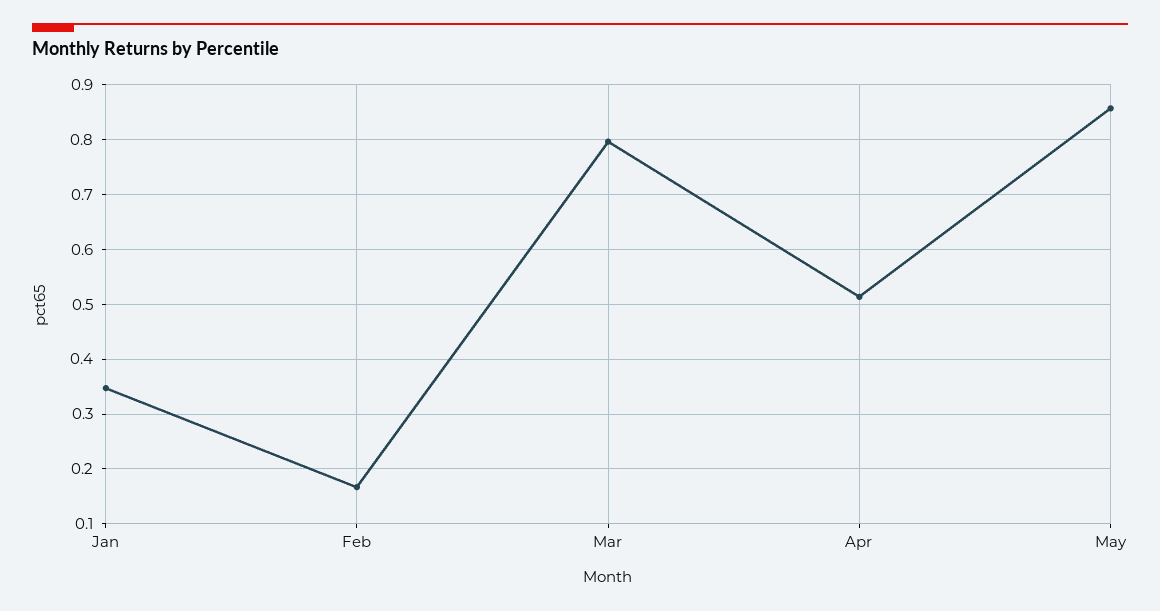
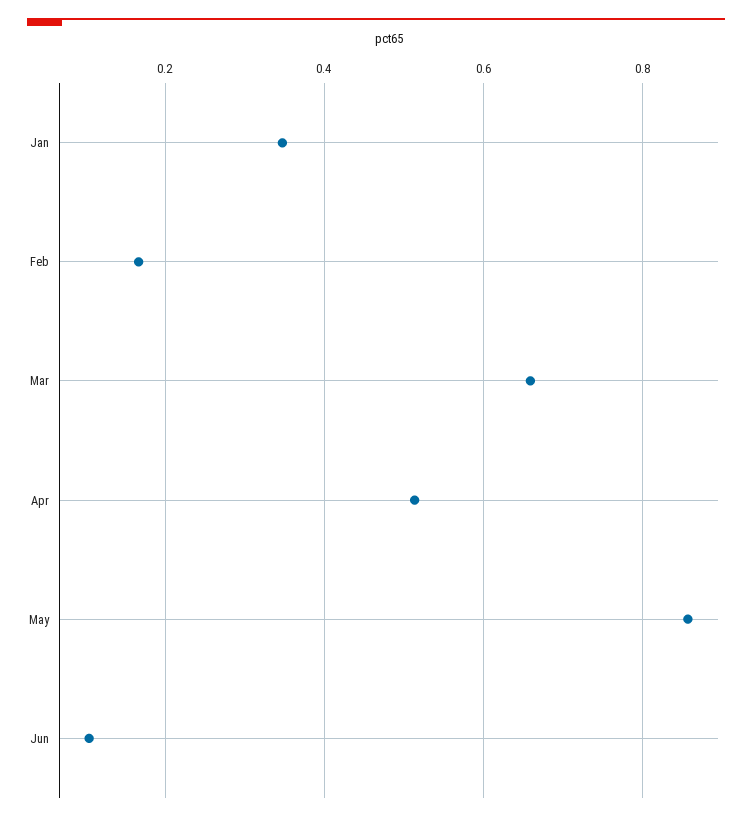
Mar: 0.8 -> 0.66
Jun: none -> 0.1

